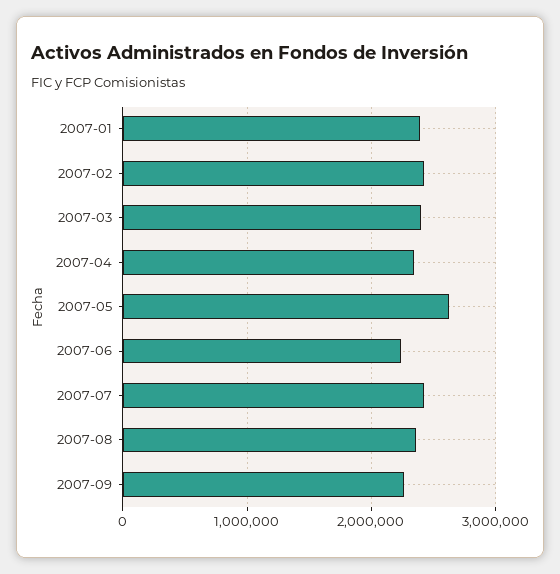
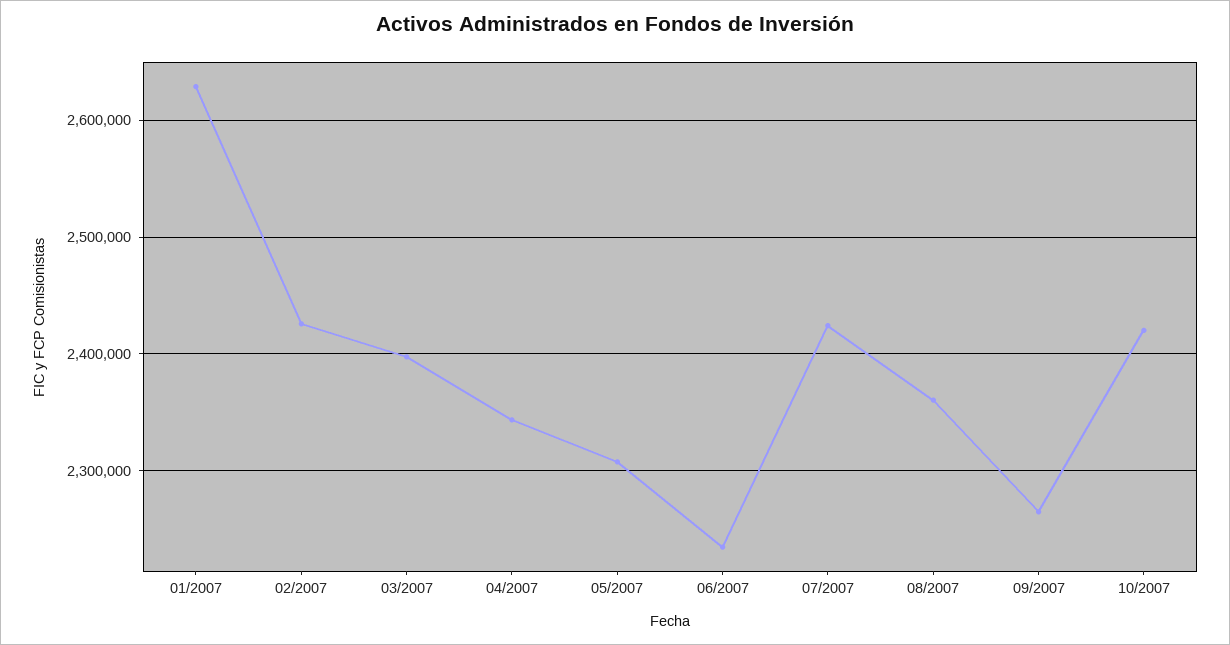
2007-01: 2400000 -> 2630000
2007-05: 2600000 -> 2310000
10/2007: none -> 2420000

